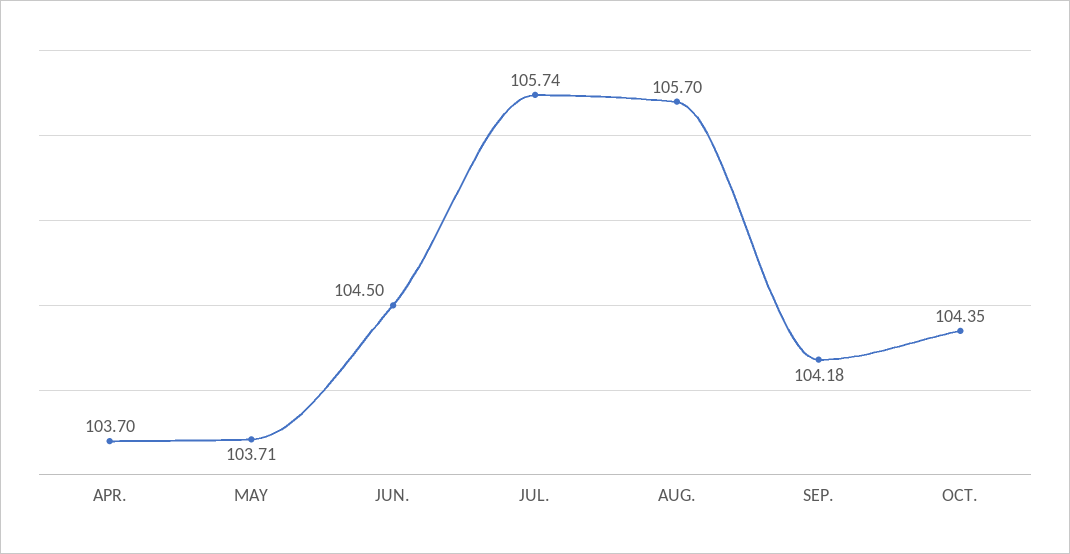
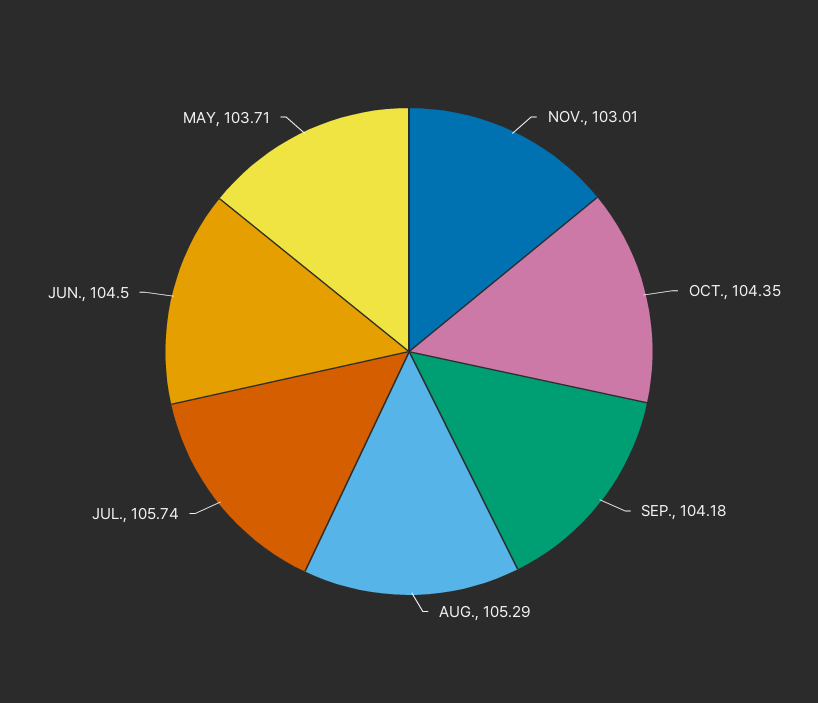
APR.: 103.7 -> none
AUG.: 105.7 -> 105.29
NOV.: none -> 103.01

